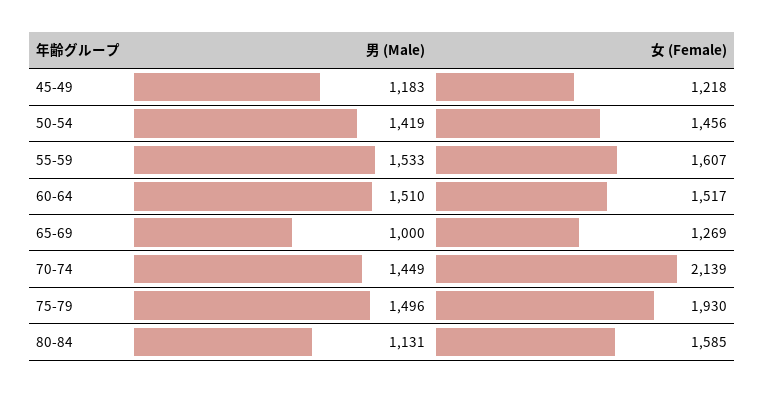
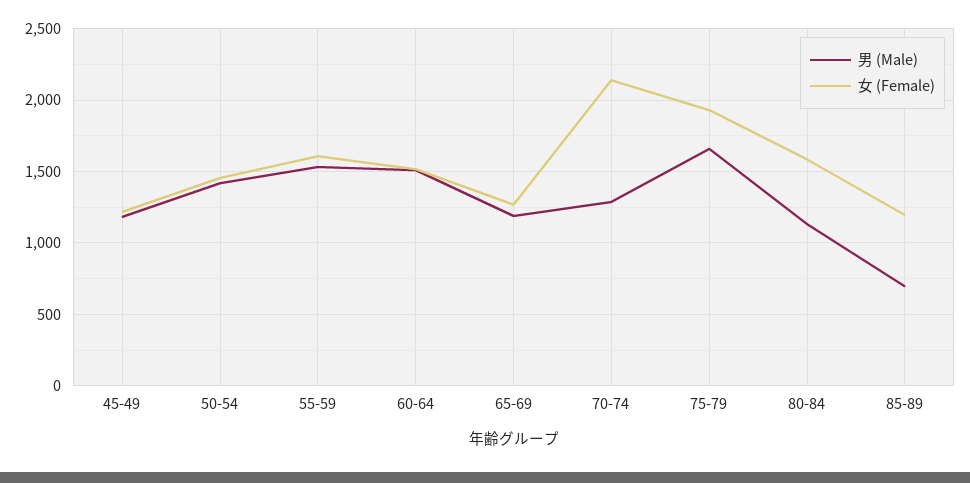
男 (Male), 65-69: 1000 -> 1200
男 (Male), 70-74: 1449 -> 1300
男 (Male), 75-79: 1496 -> 1650
男 (Male), 85-89: none -> 700
女 (Female), 85-89: none -> 1200

